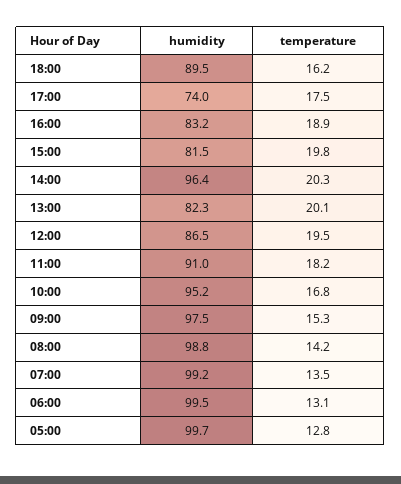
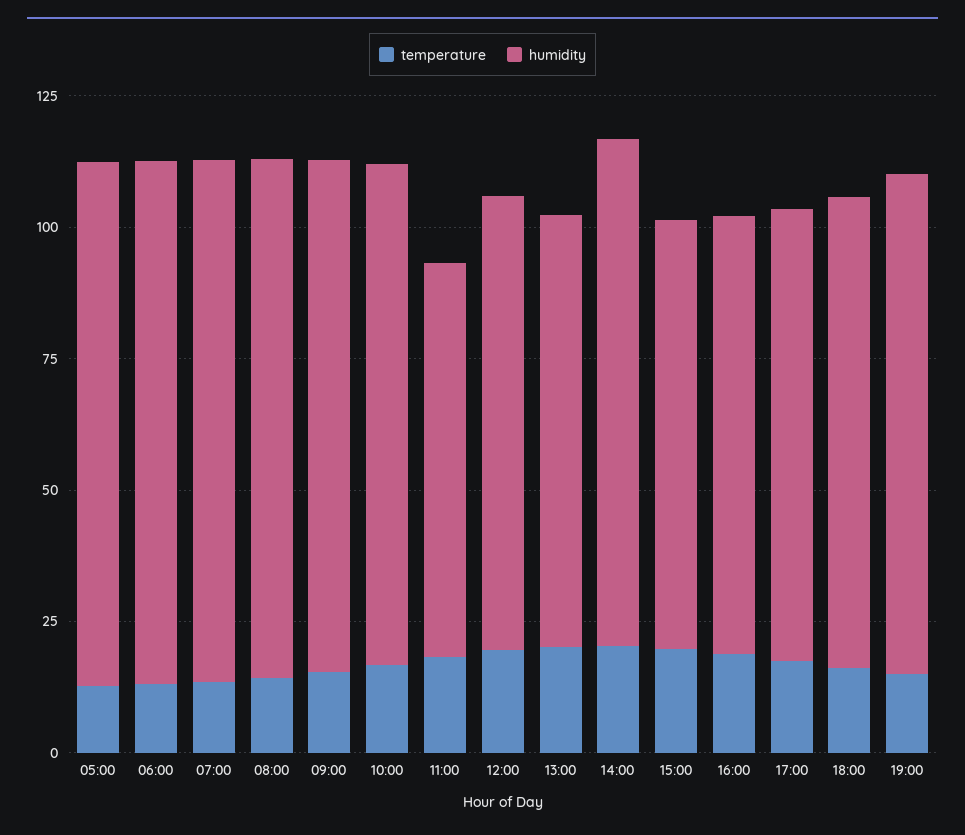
humidity, 17:00: 74 -> 85
humidity, 11:00: 91 -> 75
temperature, 19:00: none -> 15
humidity, 19:00: none -> 95

